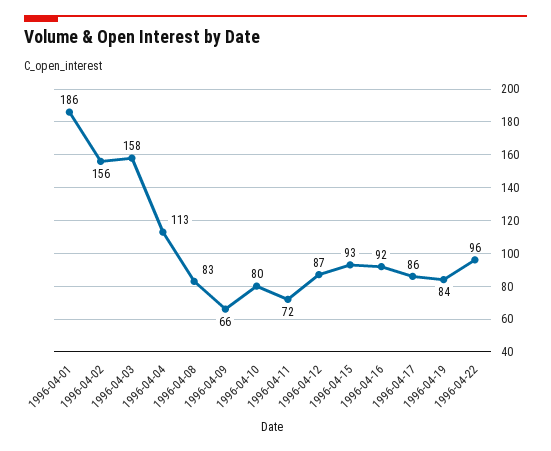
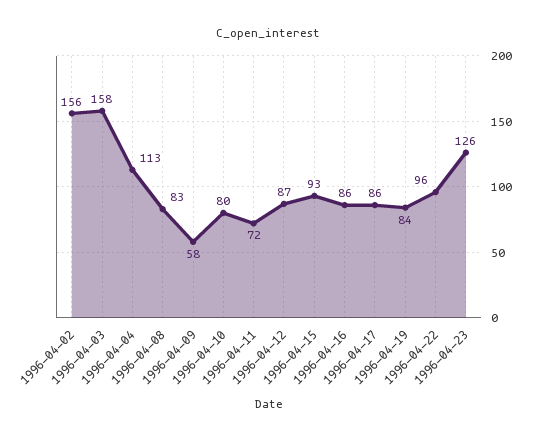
1996-04-01: 186 -> none
1996-04-09: 66 -> 58
1996-04-16: 92 -> 86
1996-04-23: none -> 126

